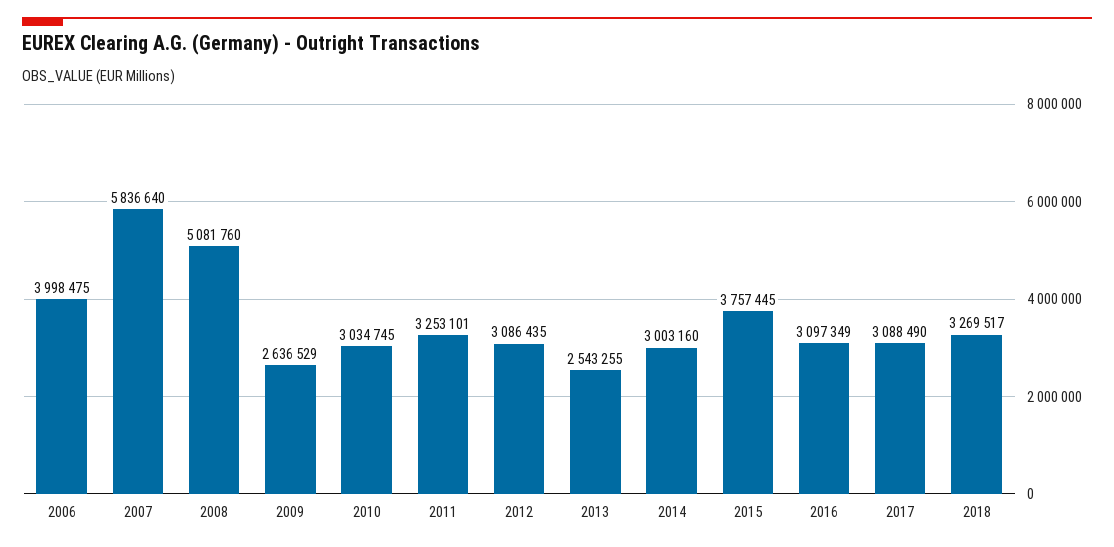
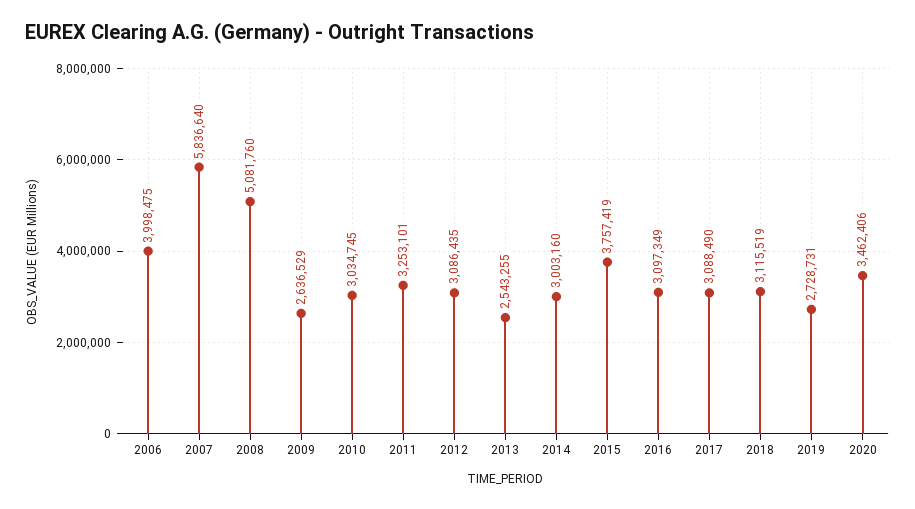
2015: 3757445 -> 3757419
2018: 3269517 -> 3115519
2019: none -> 2728731
2020: none -> 3462406

